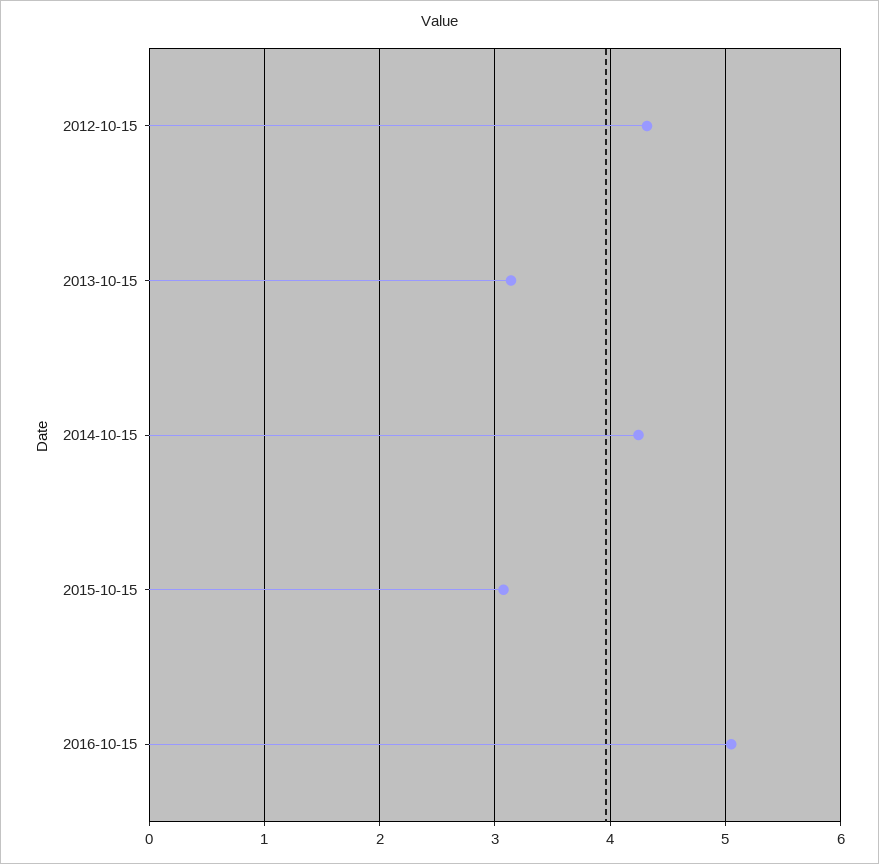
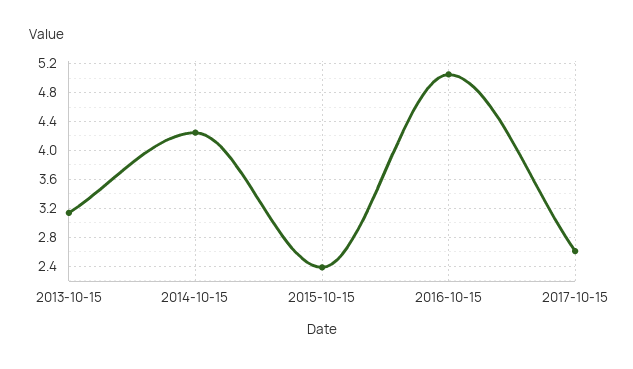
2012-10-15: 4.3 -> none
2015-10-15: 3.1 -> 2.4
2017-10-15: none -> 2.6

